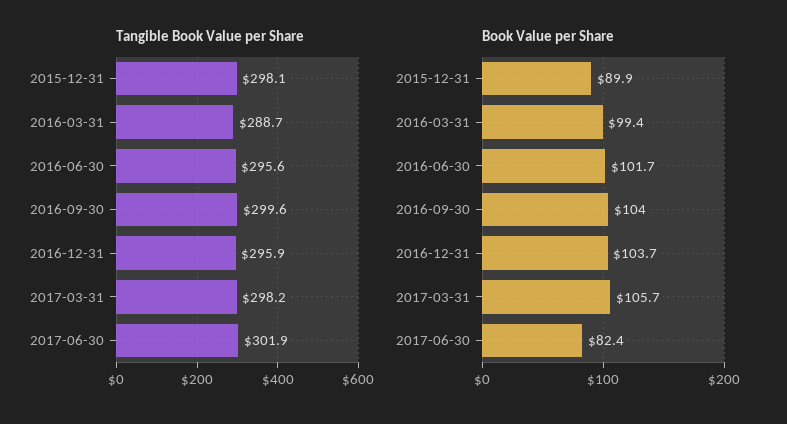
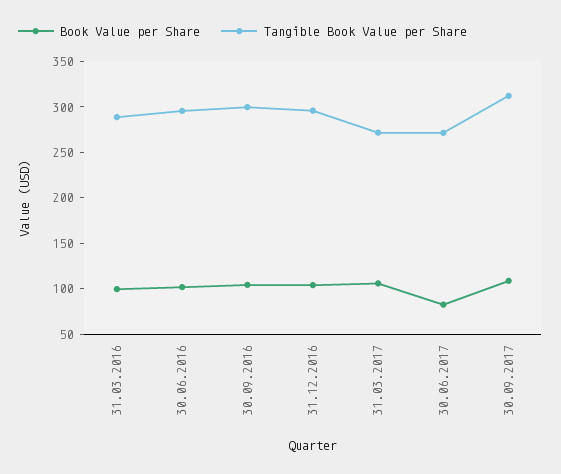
Tangible Book Value per Share, 2015-12-31: 298.1 -> none
Tangible Book Value per Share, 2017-03-31: 298.2 -> 270
Tangible Book Value per Share, 2017-06-30: 301.9 -> 270
Book Value per Share, 2015-12-31: 89.9 -> none
Book Value per Share, 30.09.2017: none -> 110
Tangible Book Value per Share, 30.09.2017: none -> 310

